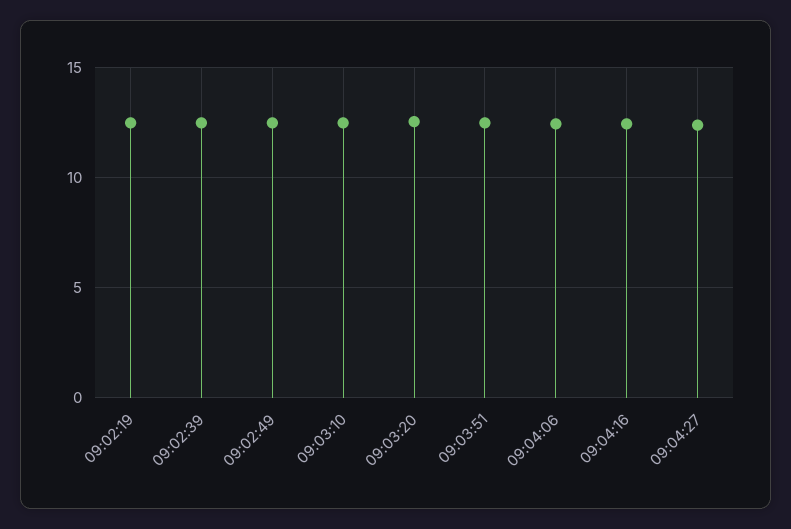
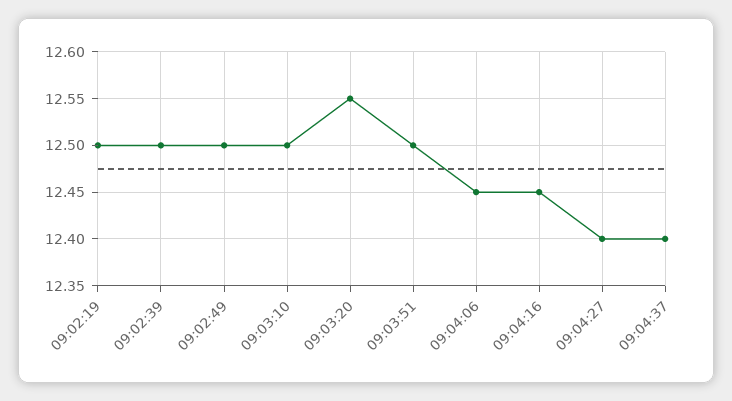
09:04:37: none -> 12.4

